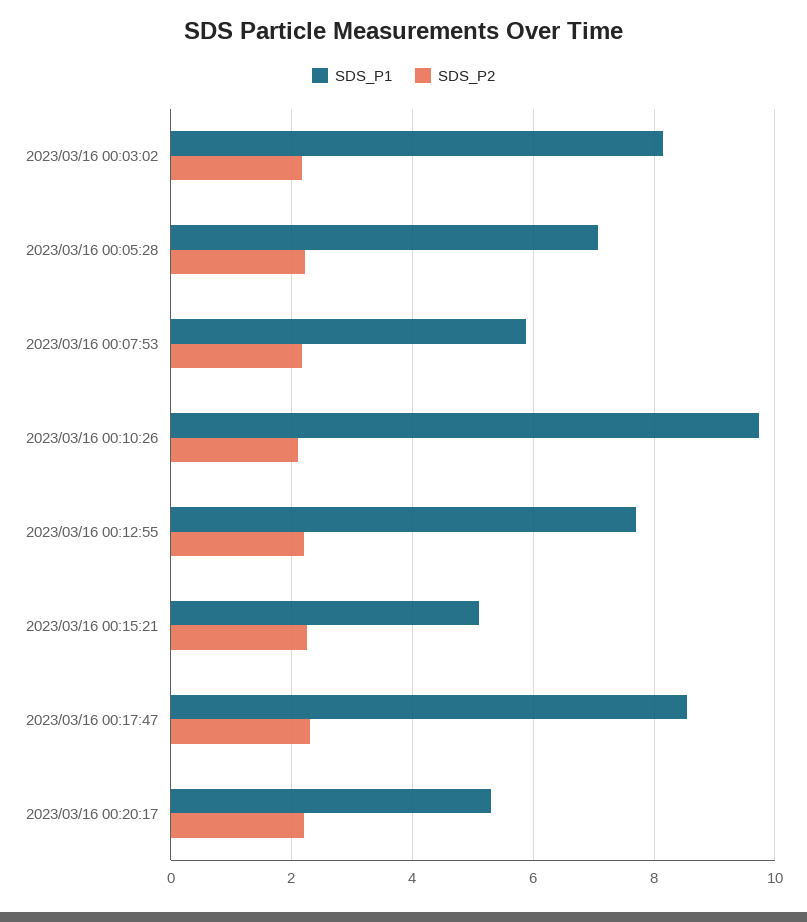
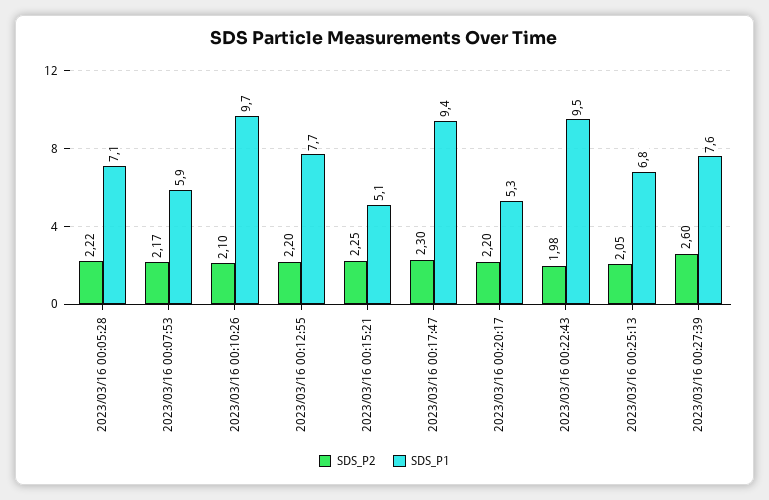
SDS_P1, 2023/03/16 00:03:02: 8.2 -> none
SDS_P2, 2023/03/16 00:03:02: 2.2 -> none
SDS_P1, 2023/03/16 00:17:47: 8.6 -> 9.4
SDS_P2, 2023/03/16 00:22:43: none -> 1.98
SDS_P1, 2023/03/16 00:22:43: none -> 9.5
SDS_P2, 2023/03/16 00:25:13: none -> 2.05
SDS_P1, 2023/03/16 00:25:13: none -> 6.8
SDS_P2, 2023/03/16 00:27:39: none -> 2.6
SDS_P1, 2023/03/16 00:27:39: none -> 7.6

